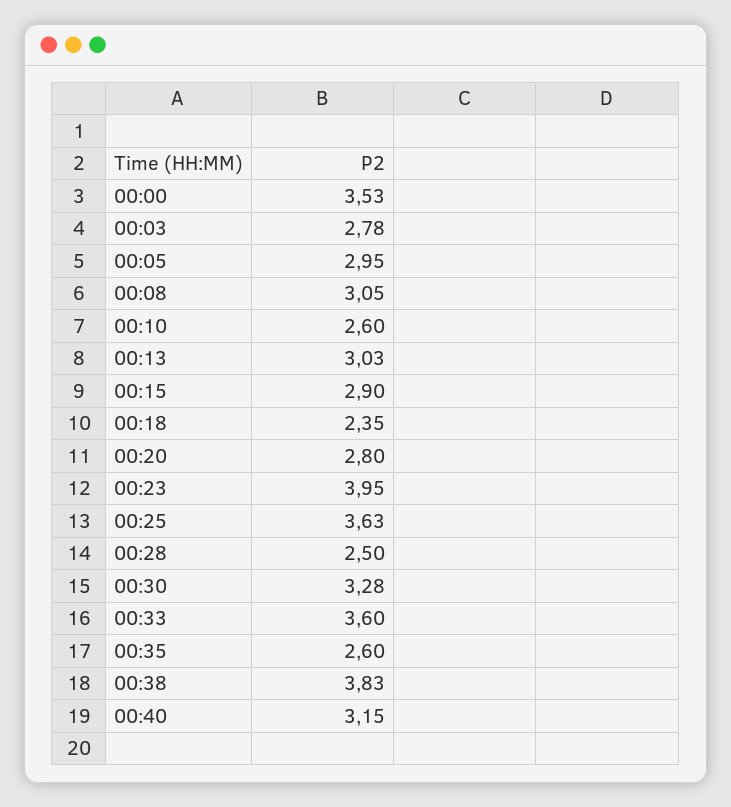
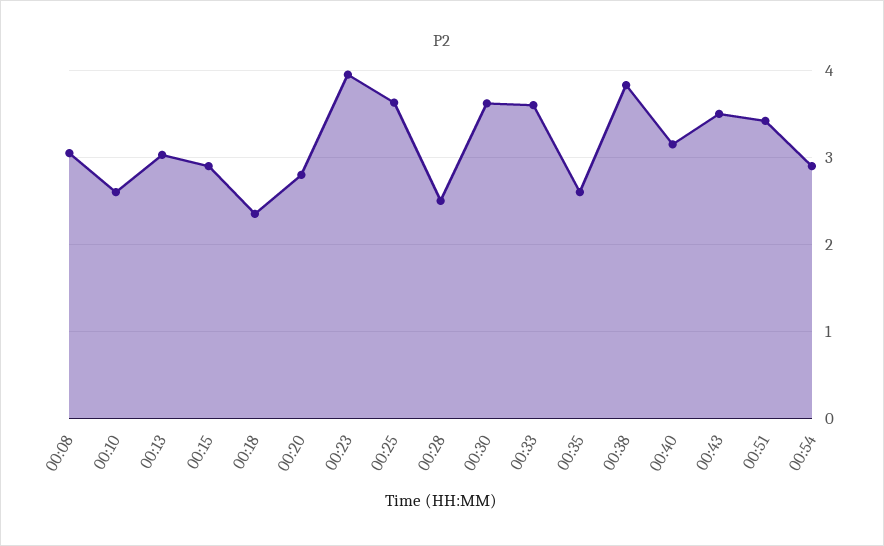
00:00: 3.53 -> none
00:03: 2.78 -> none
00:05: 2.95 -> none
00:30: 3.28 -> 3.6
00:43: none -> 3.5
00:51: none -> 3.4
00:54: none -> 2.9

